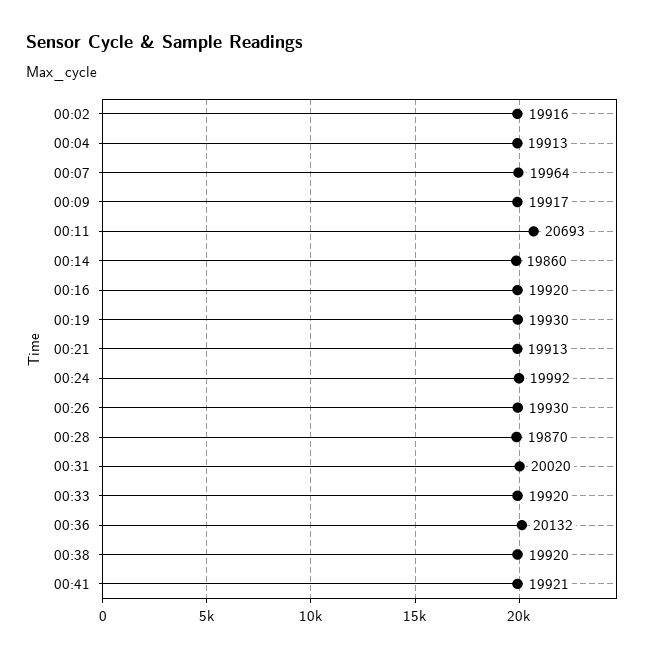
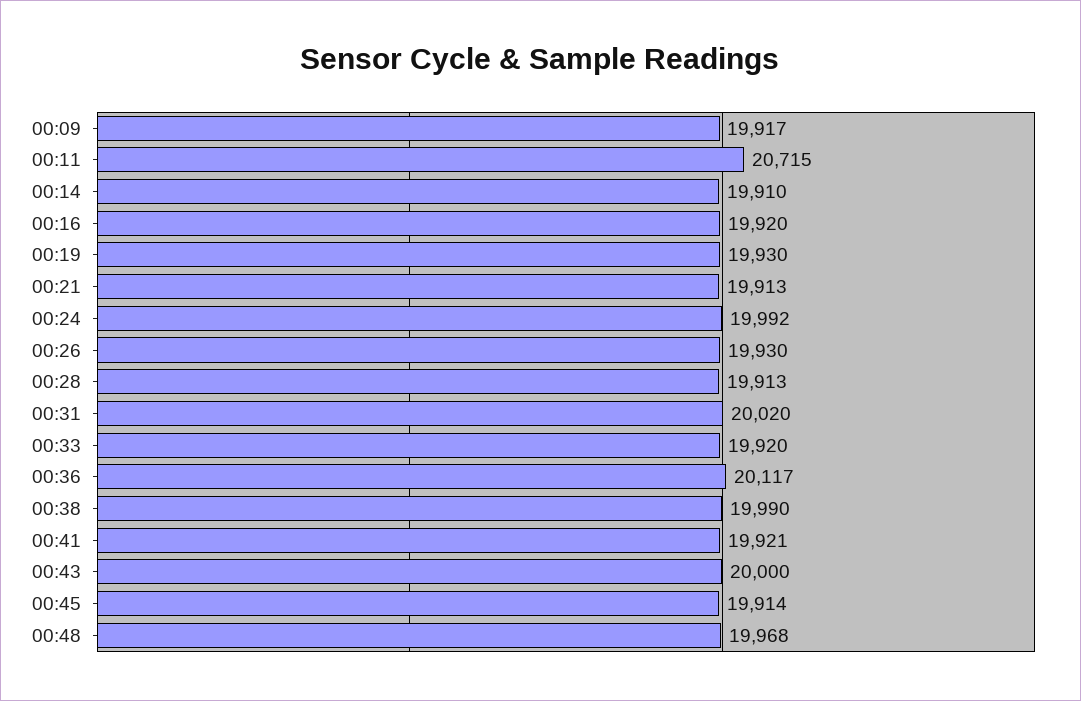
00:02: 19916 -> none
00:04: 19913 -> none
00:07: 19964 -> none
00:11: 20693 -> 20715
00:14: 19860 -> 19910
00:28: 19870 -> 19913
00:36: 20132 -> 20117
00:38: 19920 -> 19990
00:43: none -> 20000
00:45: none -> 19914
00:48: none -> 19968

